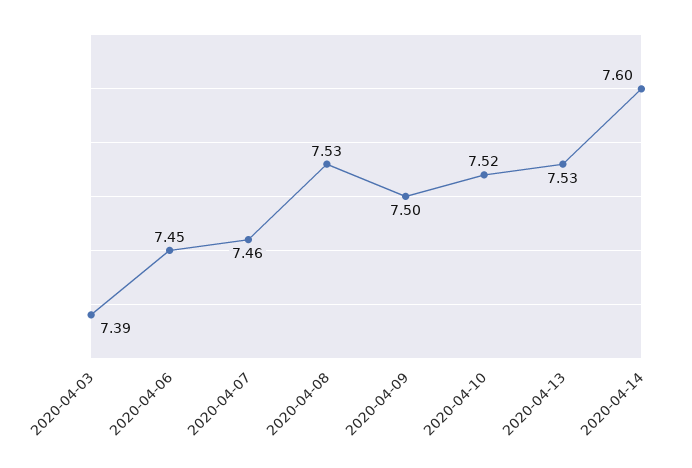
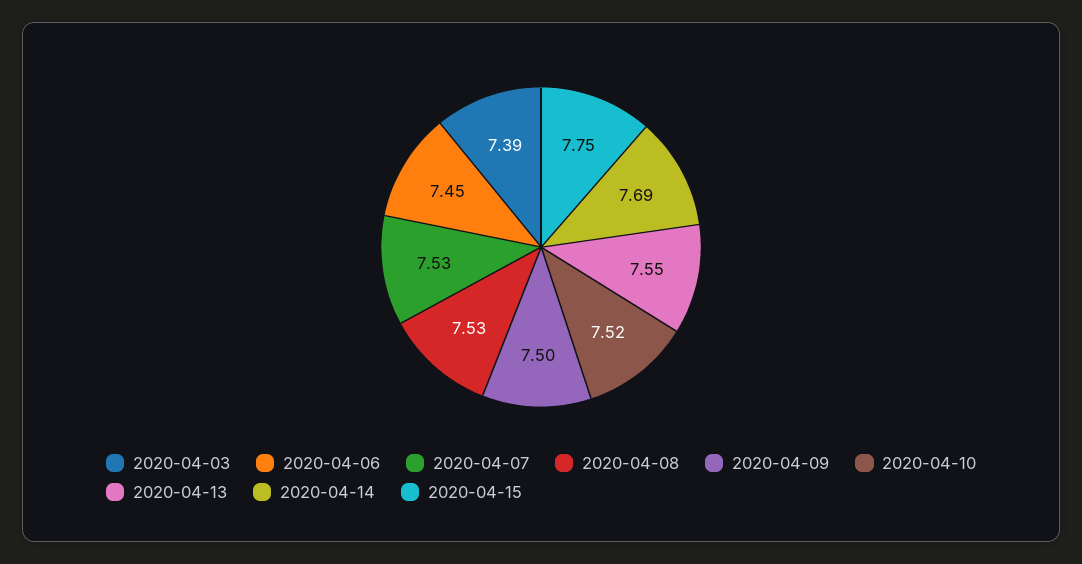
2020-04-07: 7.46 -> 7.53
2020-04-13: 7.53 -> 7.55
2020-04-14: 7.6 -> 7.69
2020-04-15: none -> 7.75

